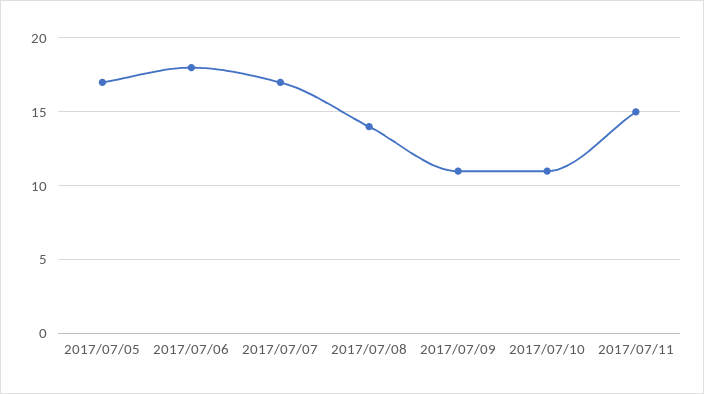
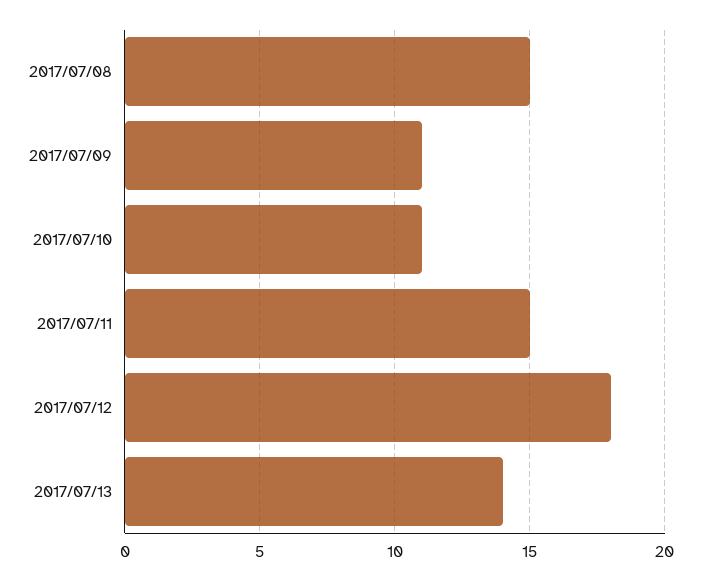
2017/07/05: 17 -> none
2017/07/06: 18 -> none
2017/07/07: 17 -> none
2017/07/08: 14 -> 15
2017/07/12: none -> 18
2017/07/13: none -> 14

